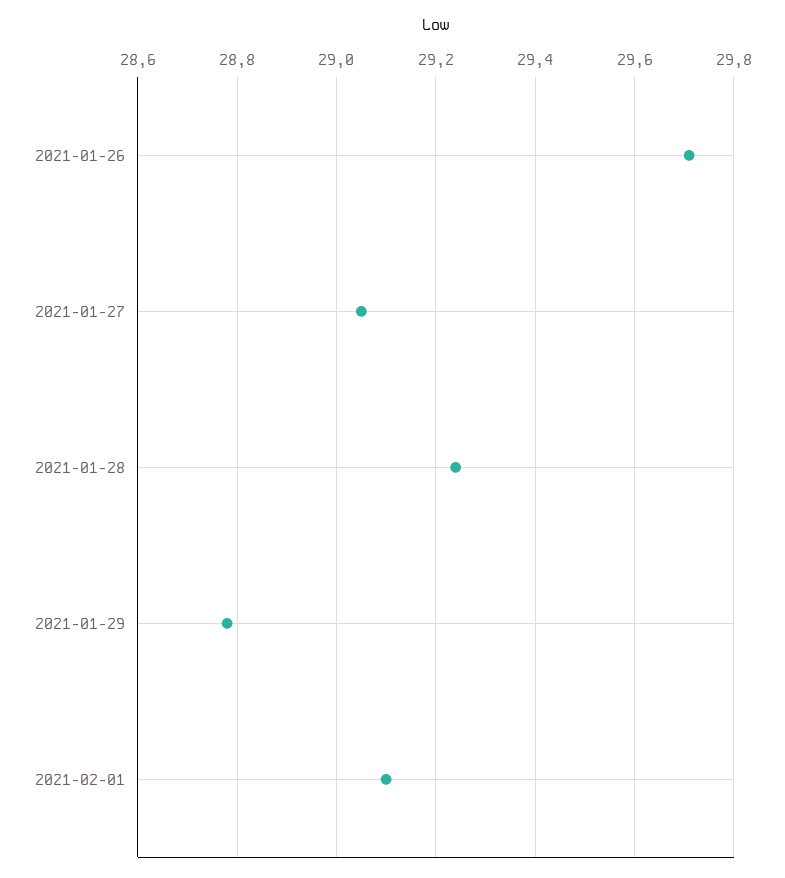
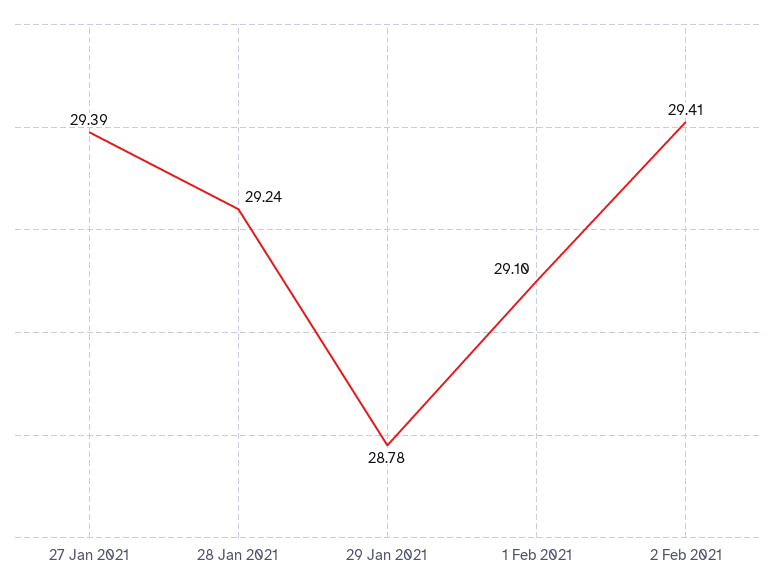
2021-01-26: 29.7 -> none
2021-01-27: 29.05 -> 29.39
2 Feb 2021: none -> 29.41

